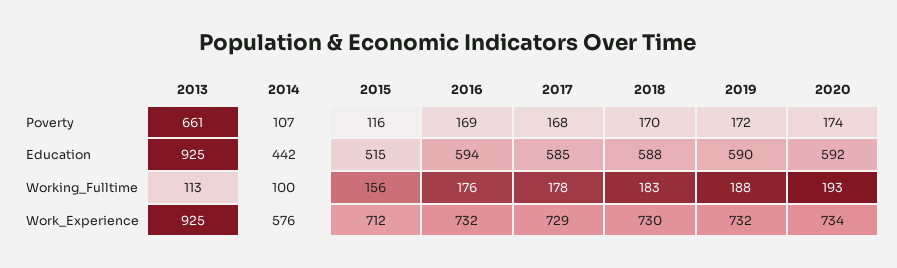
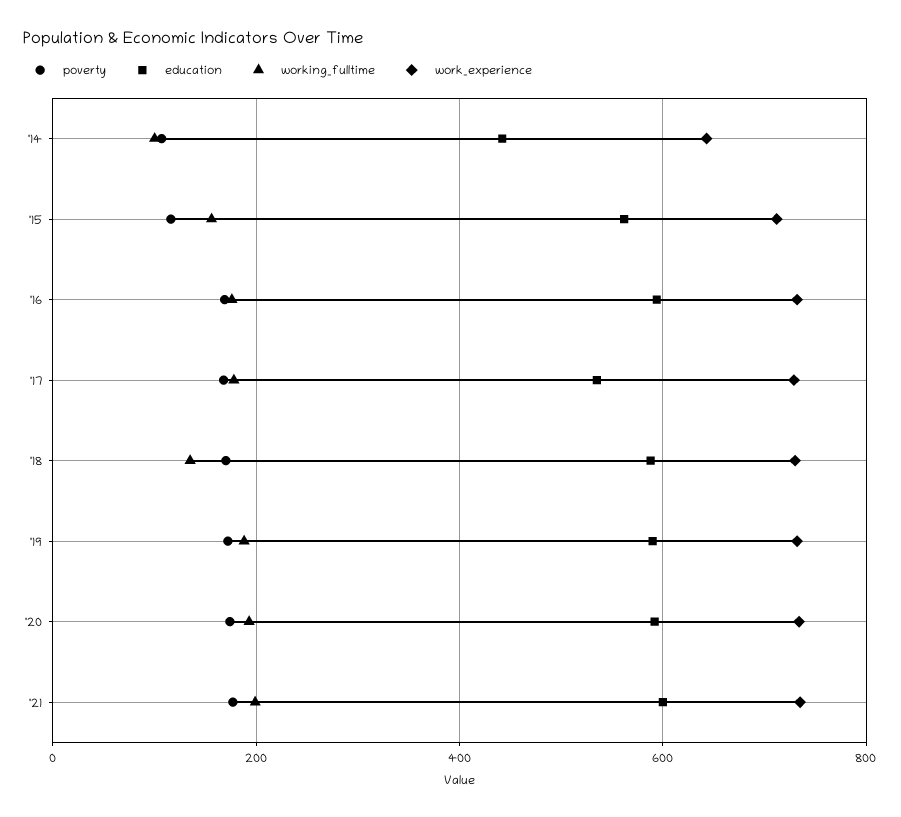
Poverty, 2013: 661 -> none
Education, 2013: 925 -> none
Education, 2015: 515 -> 560
Education, 2017: 585 -> 540
Working_Fulltime, 2013: 113 -> none
Working_Fulltime, 2018: 183 -> 140
Work_Experience, 2013: 925 -> none
Work_Experience, 2014: 576 -> 640
Poverty, '21: none -> 180
Education, '21: none -> 600
Working_Fulltime, '21: none -> 200
Work_Experience, '21: none -> 740

